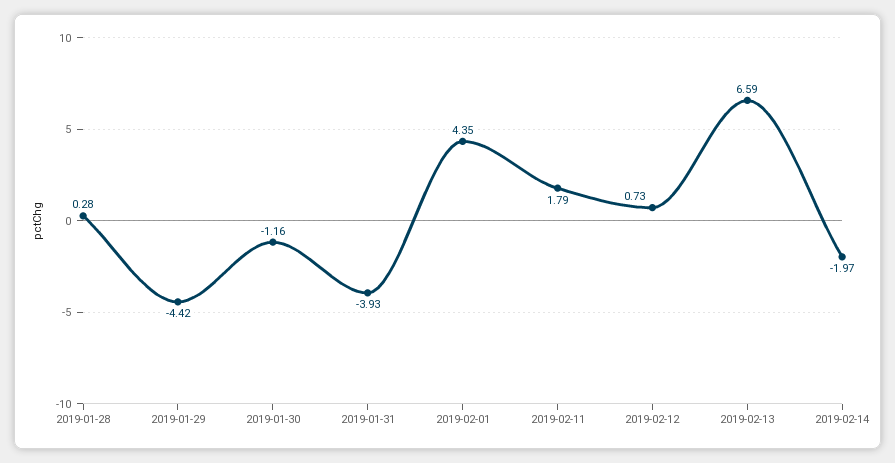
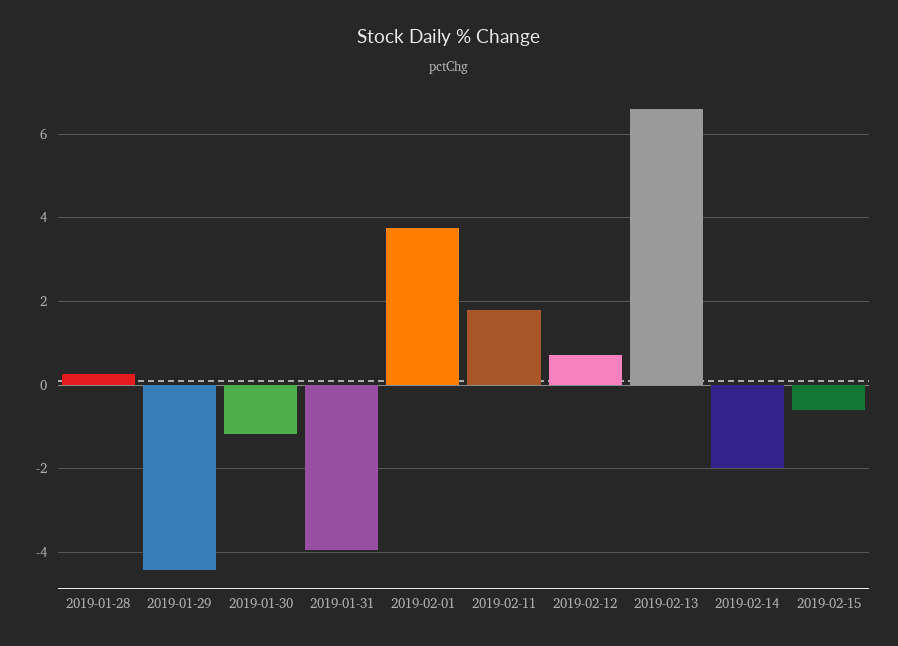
2019-02-01: 4.35 -> 3.8
2019-02-15: none -> -0.6

